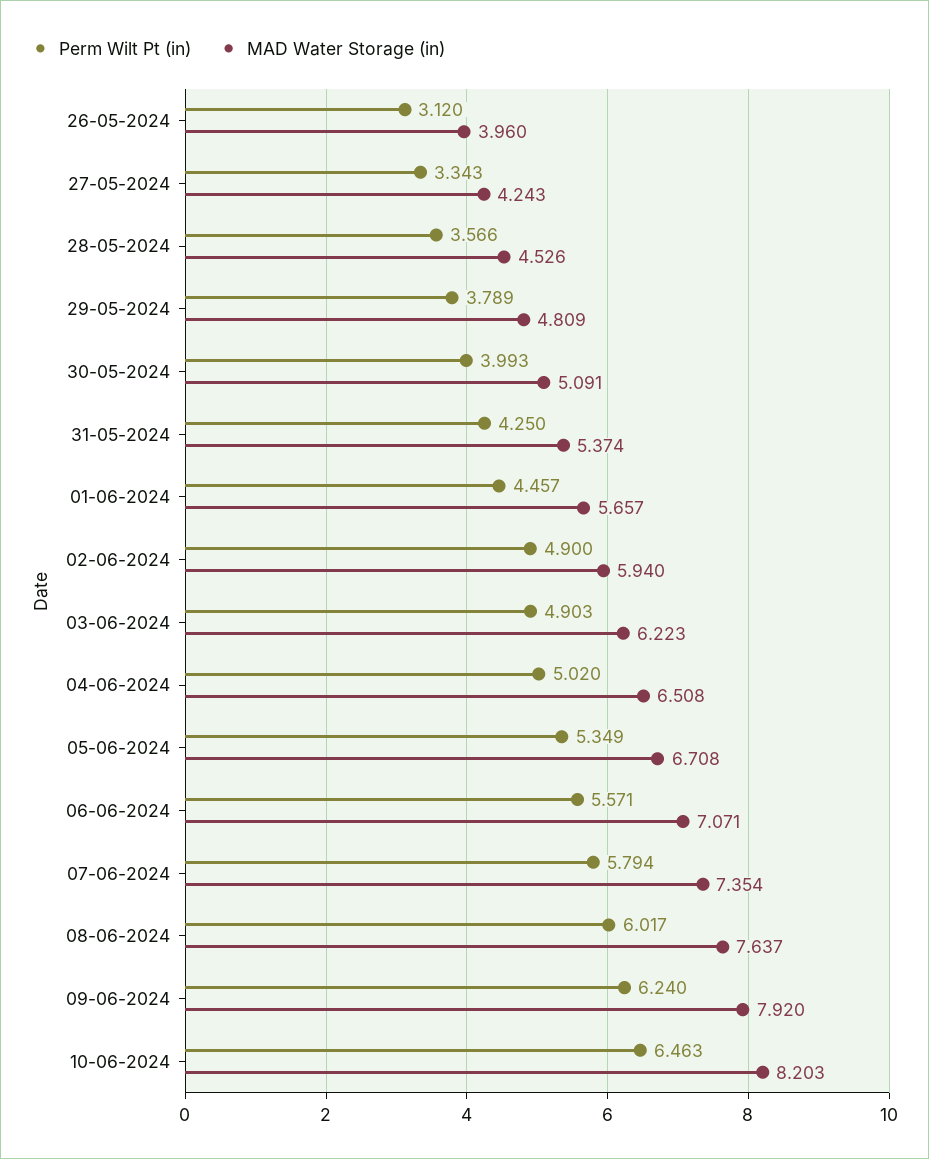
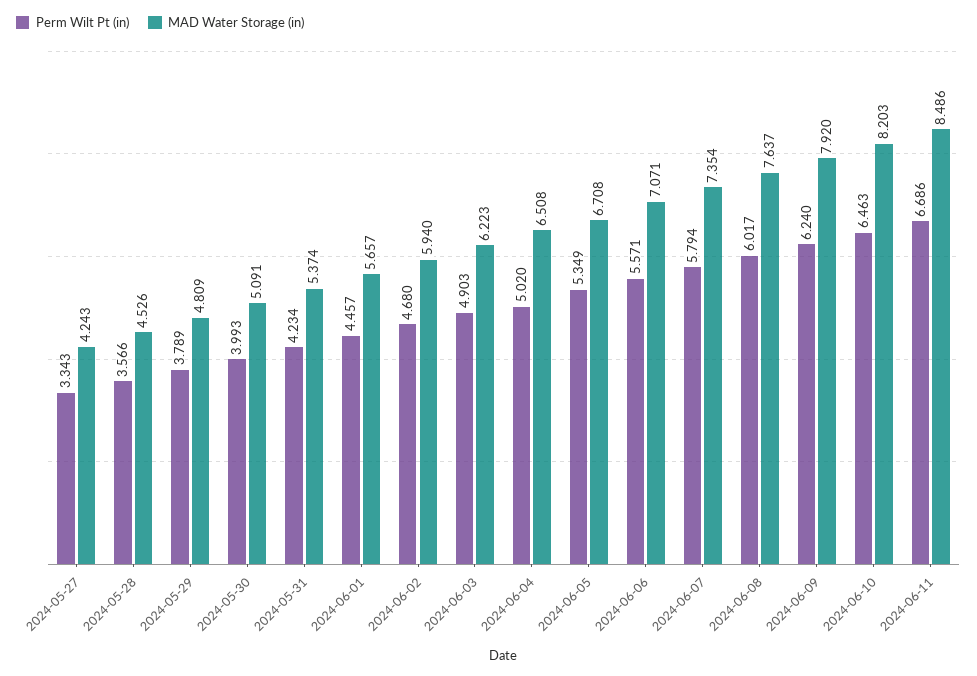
Perm Wilt Pt (in), 26-05-2024: 3.12 -> none
MAD Water Storage (in), 26-05-2024: 3.96 -> none
Perm Wilt Pt (in), 31-05-2024: 4.25 -> 4.234
Perm Wilt Pt (in), 02-06-2024: 4.9 -> 4.68
Perm Wilt Pt (in), 2024-06-11: none -> 6.686
MAD Water Storage (in), 2024-06-11: none -> 8.486

